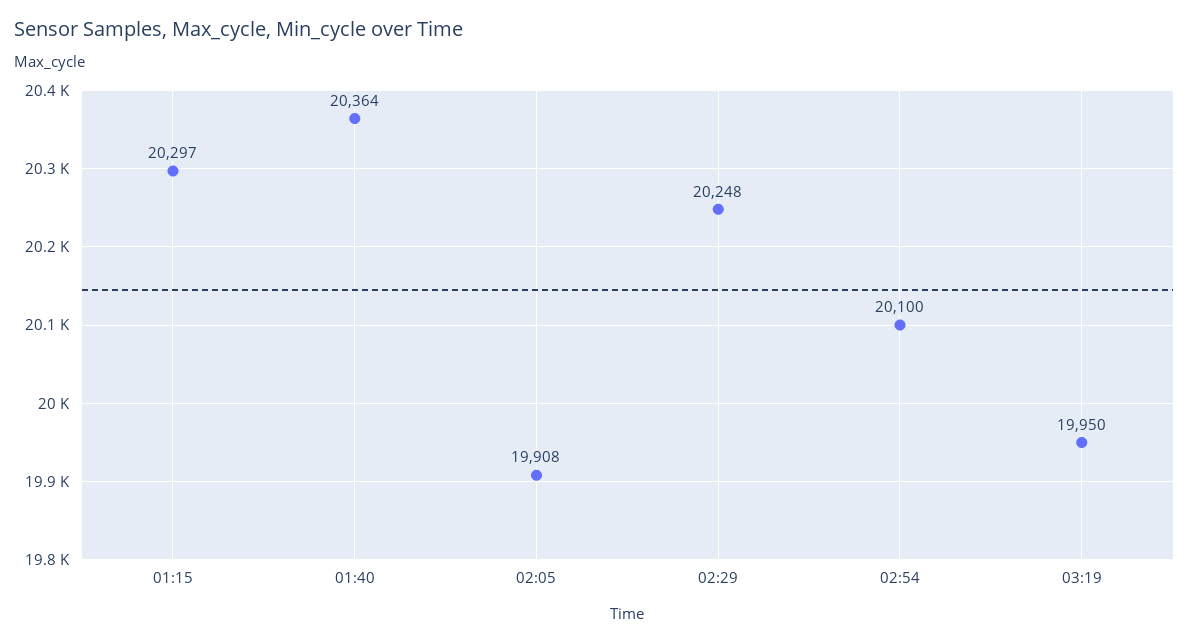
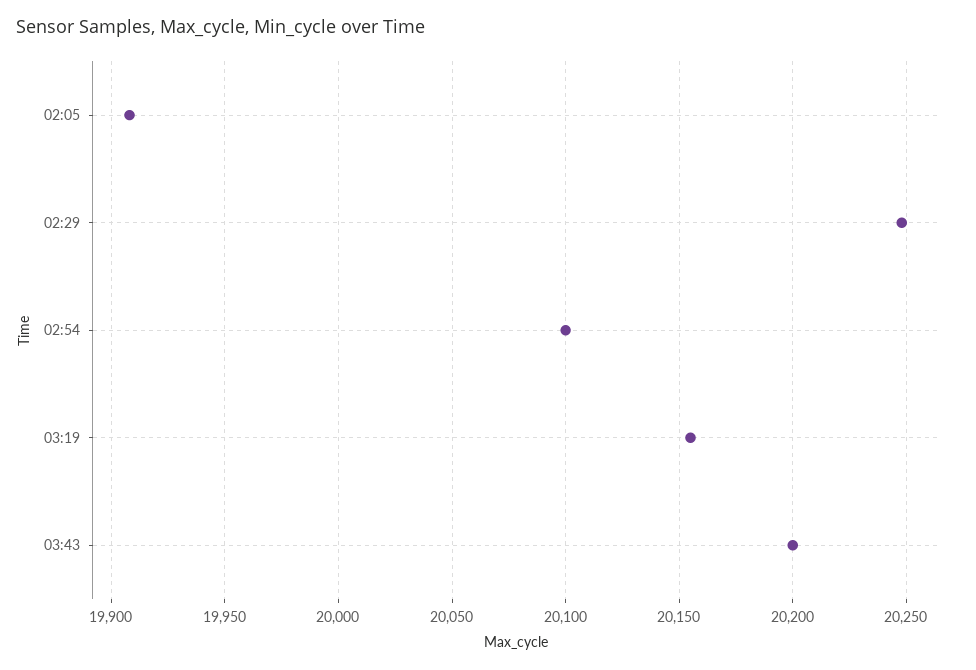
01:15: 20297 -> none
01:40: 20364 -> none
03:19: 19950 -> 20155
03:43: none -> 20200

